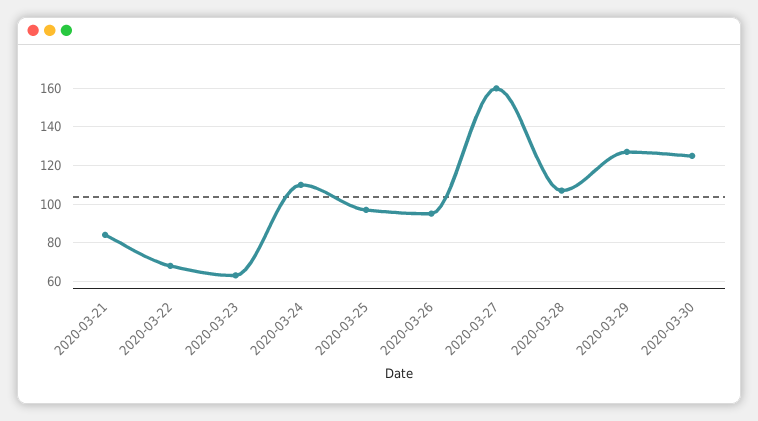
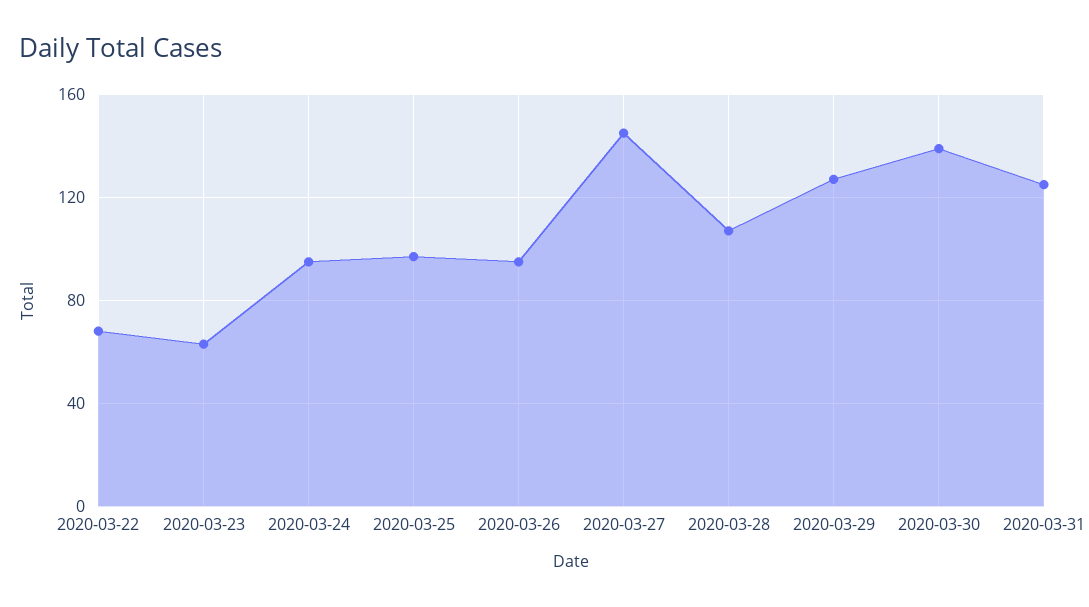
2020-03-21: 85 -> none
2020-03-24: 110 -> 95
2020-03-27: 160 -> 145
2020-03-30: 125 -> 140
2020-03-31: none -> 125

